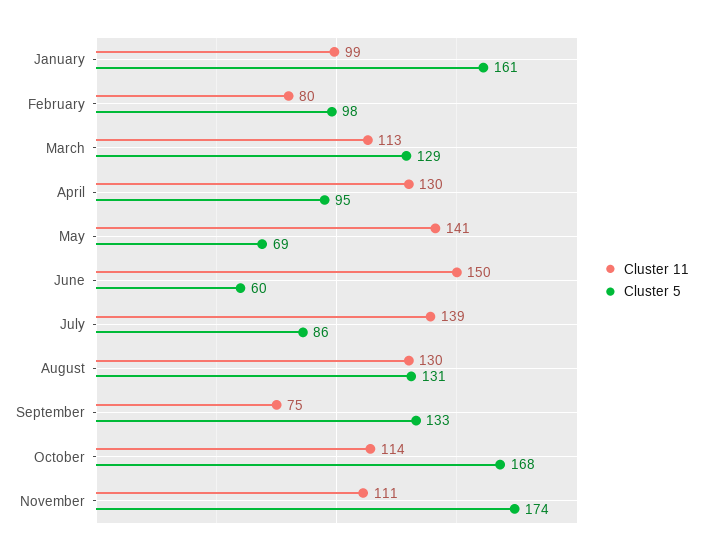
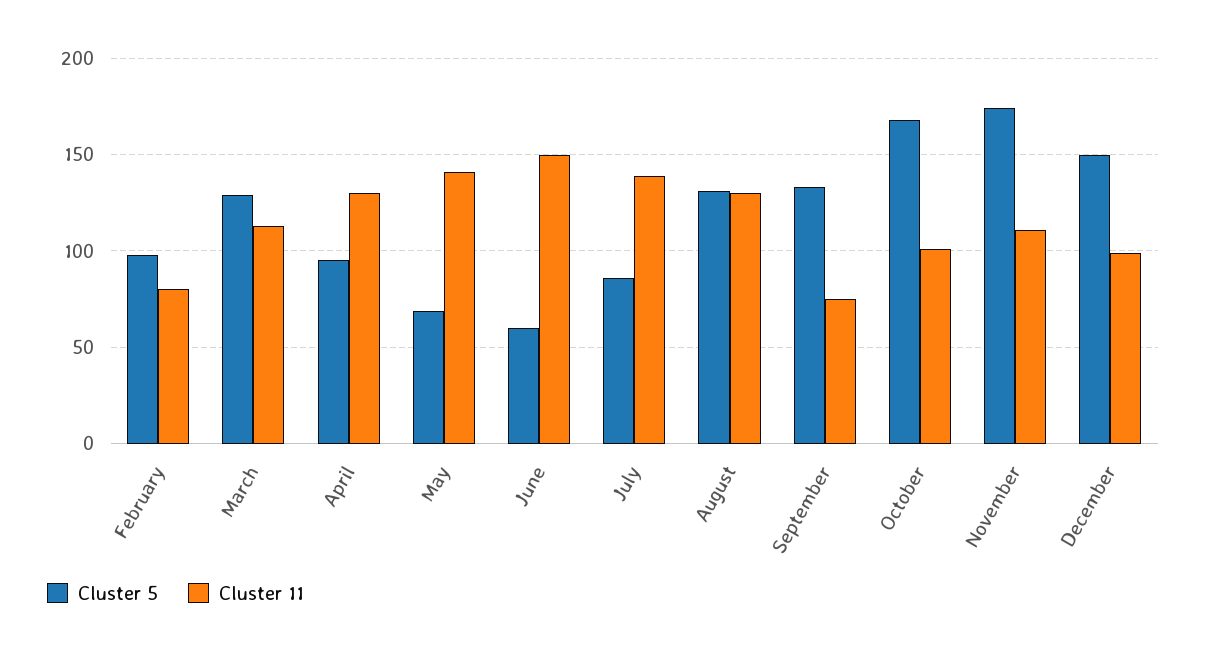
Cluster 11, January: 99 -> none
Cluster 5, January: 161 -> none
Cluster 11, October: 114 -> 100
Cluster 5, December: none -> 150
Cluster 11, December: none -> 100

